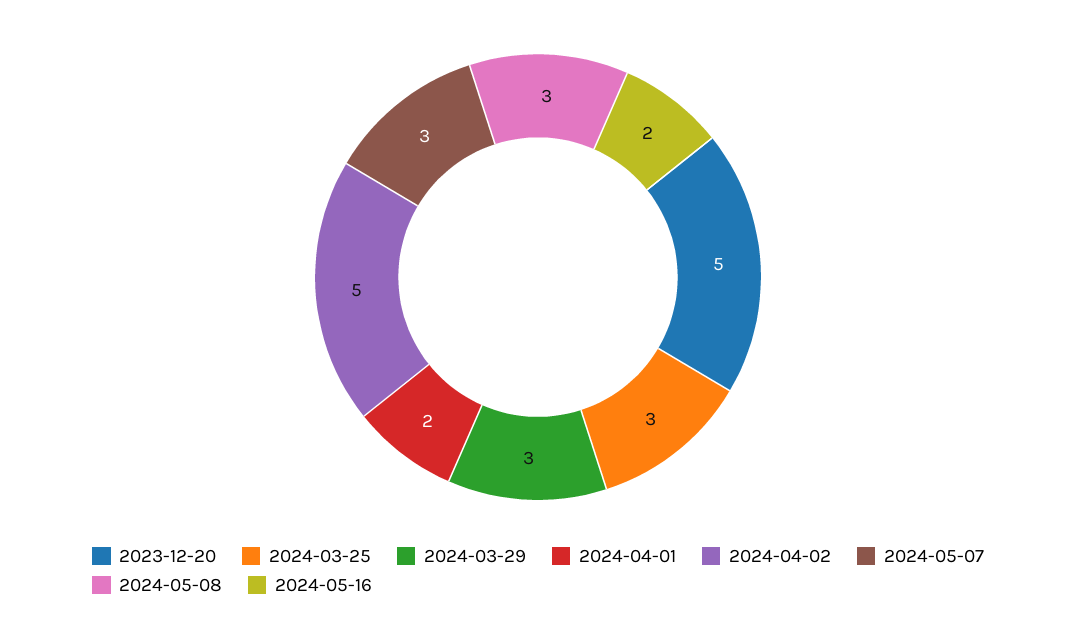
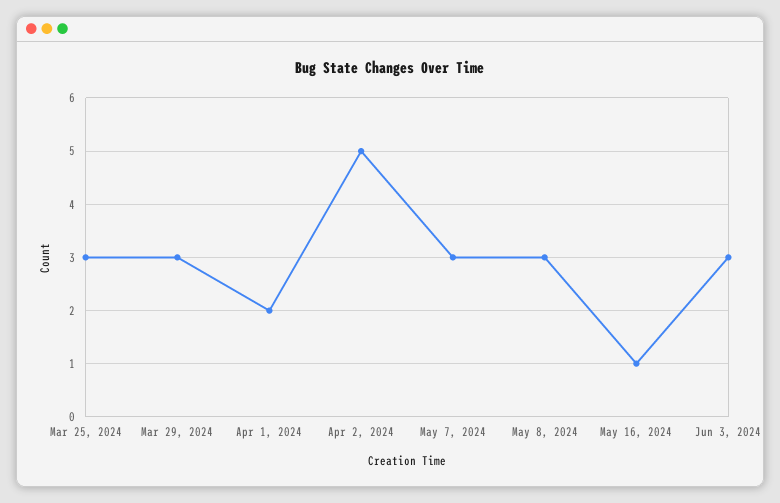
2023-12-20: 5 -> none
2024-05-16: 2 -> 1
Jun 3, 2024: none -> 3

